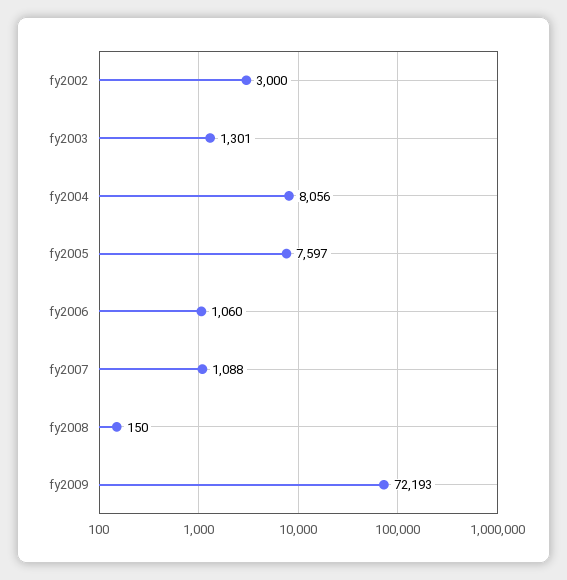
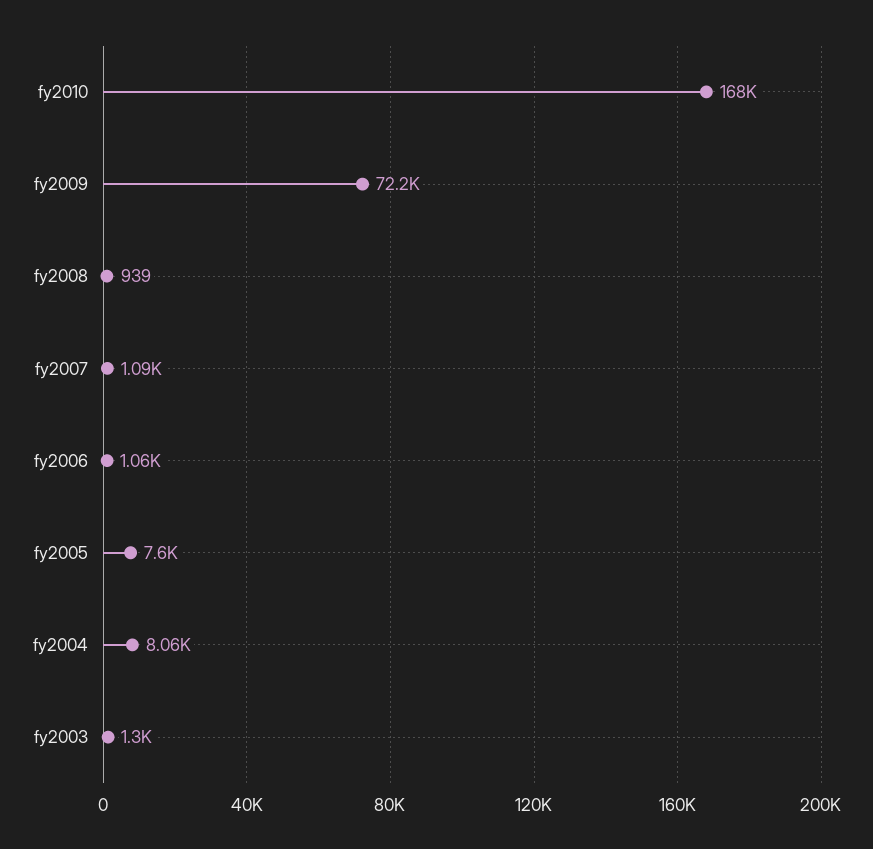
fy2002: 3000 -> none
fy2008: 150 -> 939
fy2010: none -> 168000

